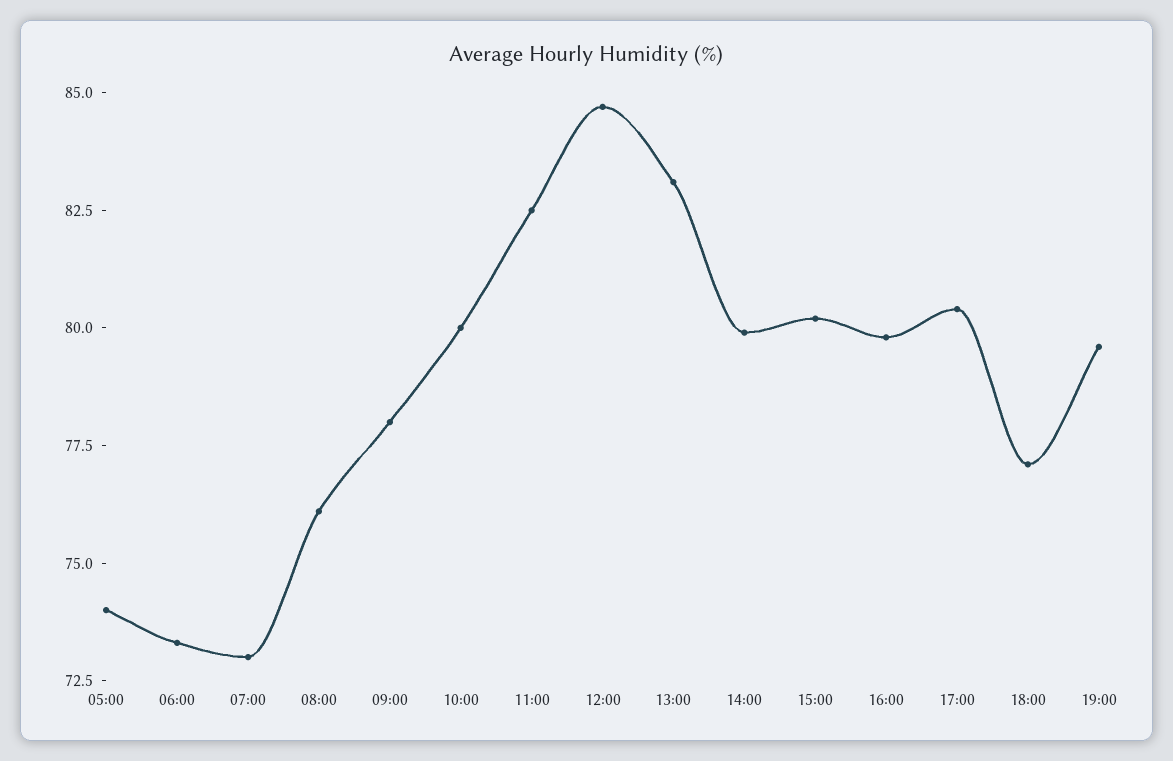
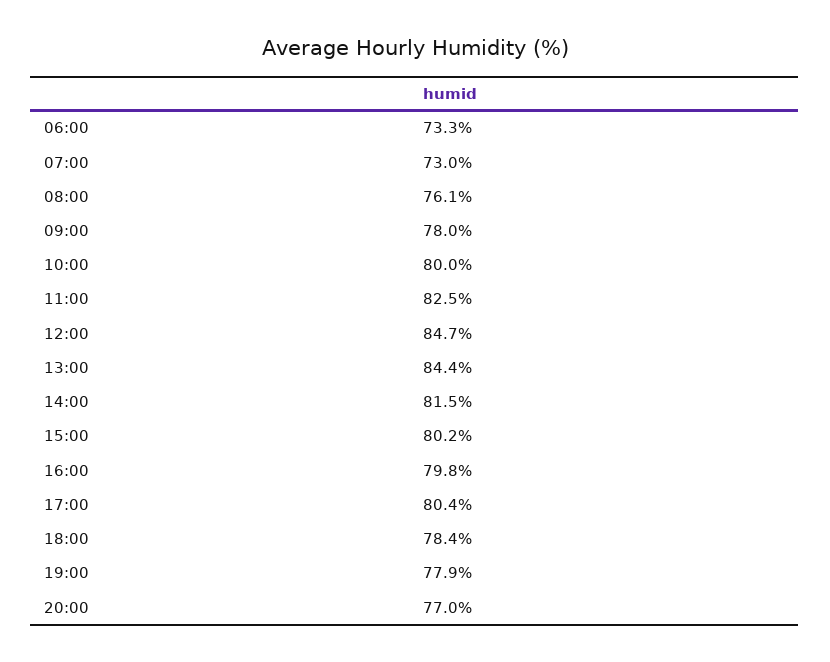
05:00: 74 -> none
13:00: 83 -> 84.4
14:00: 80 -> 81.5
18:00: 77 -> 78.4
19:00: 79.5 -> 77.9
20:00: none -> 77

